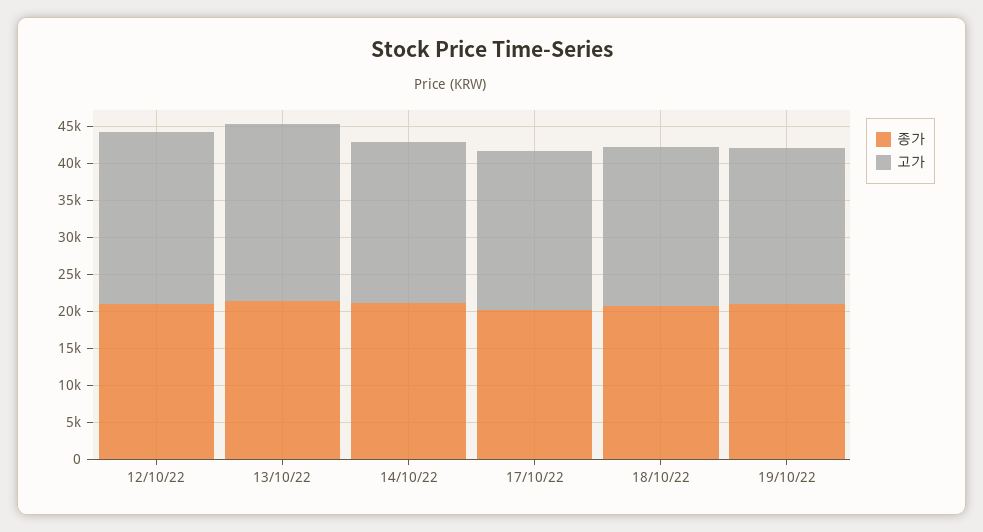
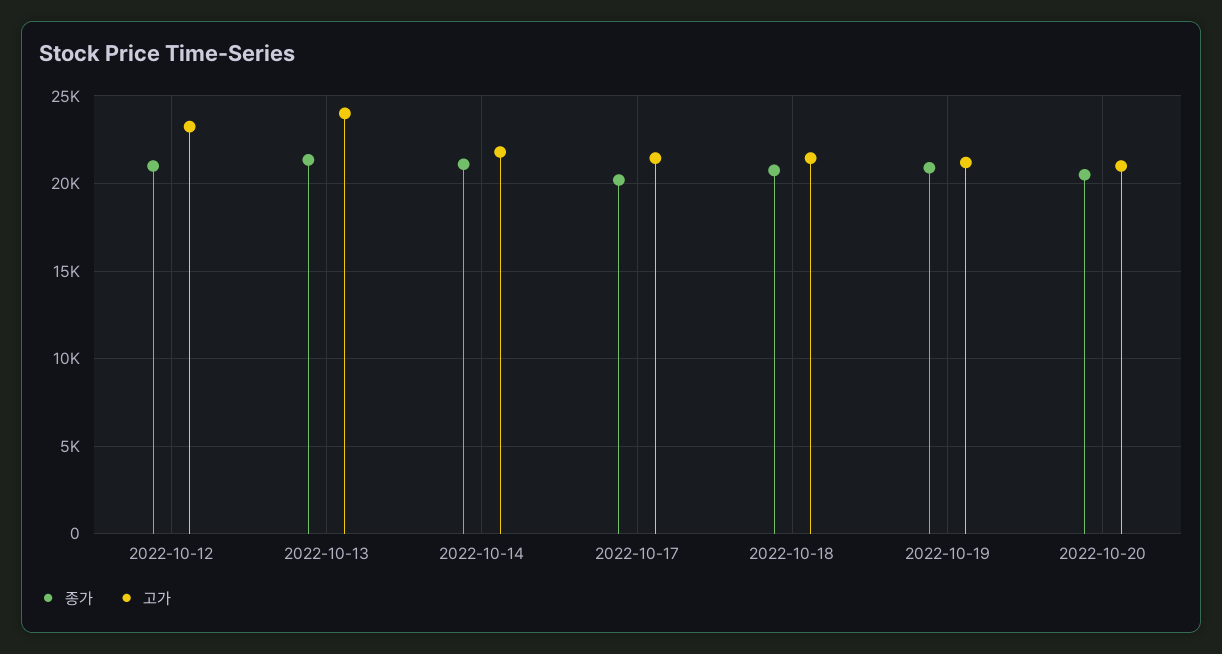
종가, 2022-10-20: none -> 20500
고가, 2022-10-20: none -> 21000

